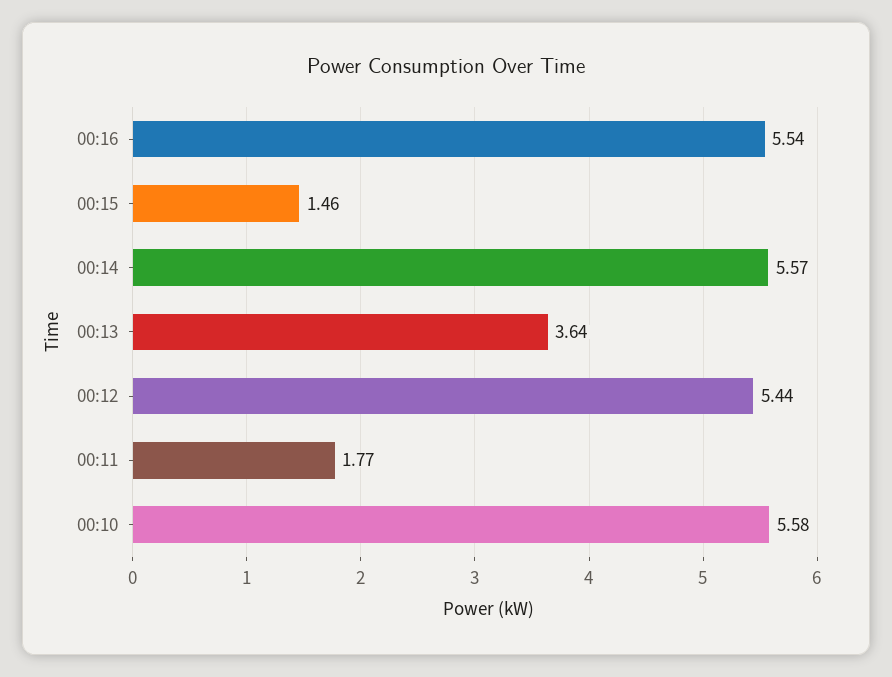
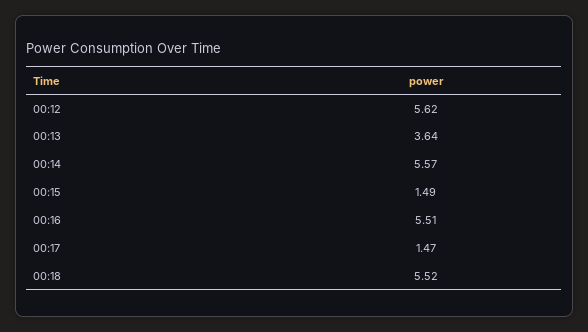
00:16: 5.54 -> 5.51
00:15: 1.46 -> 1.49
00:12: 5.44 -> 5.62
00:11: 1.77 -> none
00:10: 5.58 -> none
00:17: none -> 1.47
00:18: none -> 5.52

